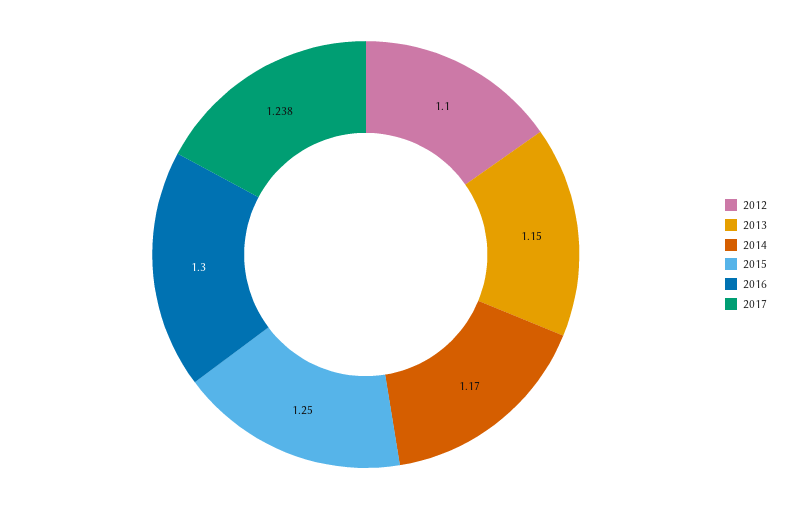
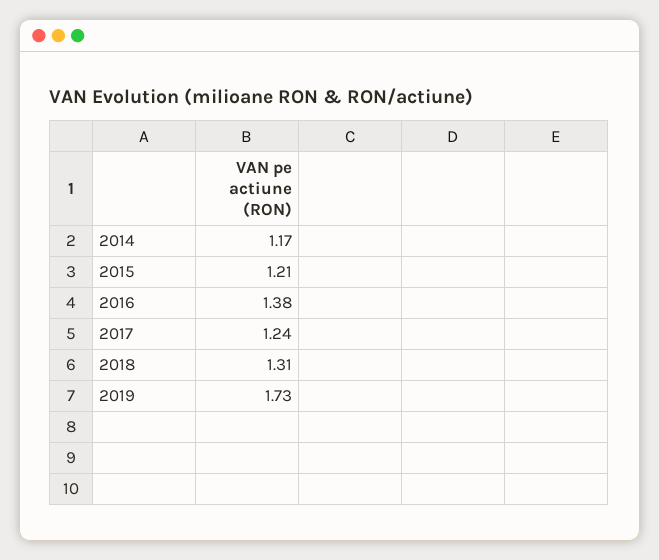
2012: 1.1 -> none
2013: 1.15 -> none
2015: 1.25 -> 1.21
2016: 1.3 -> 1.38
2018: none -> 1.31
2019: none -> 1.73

